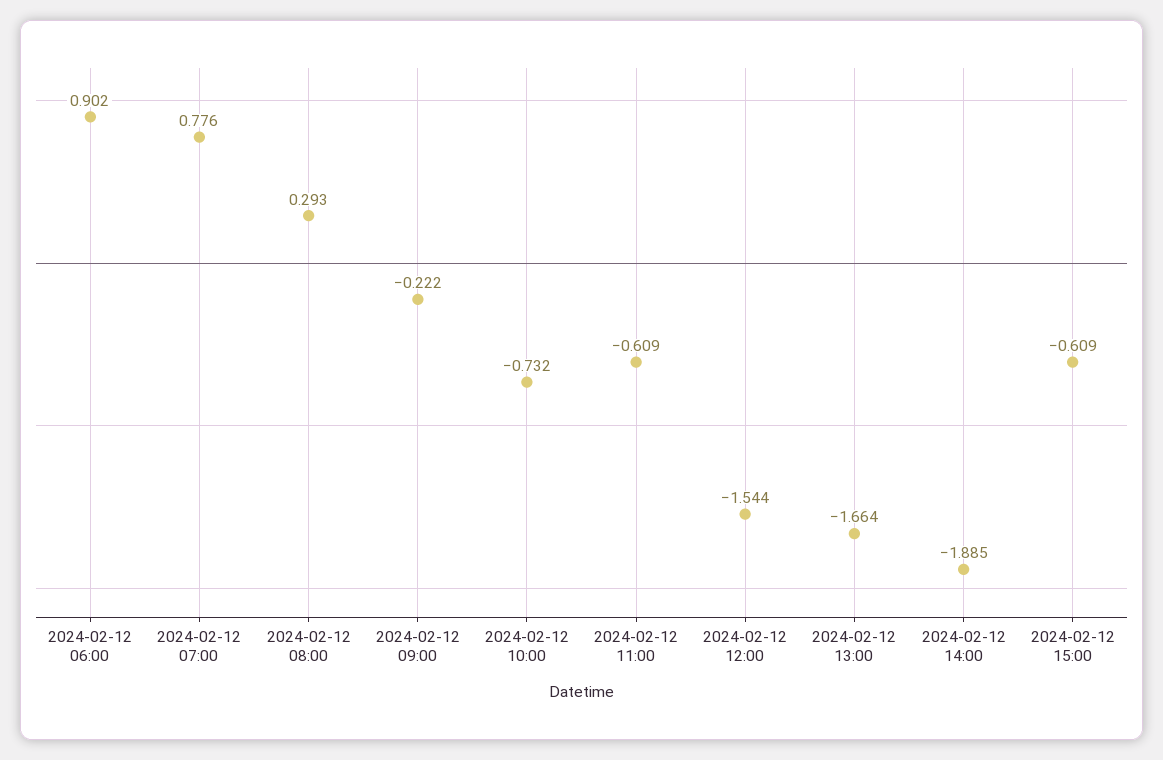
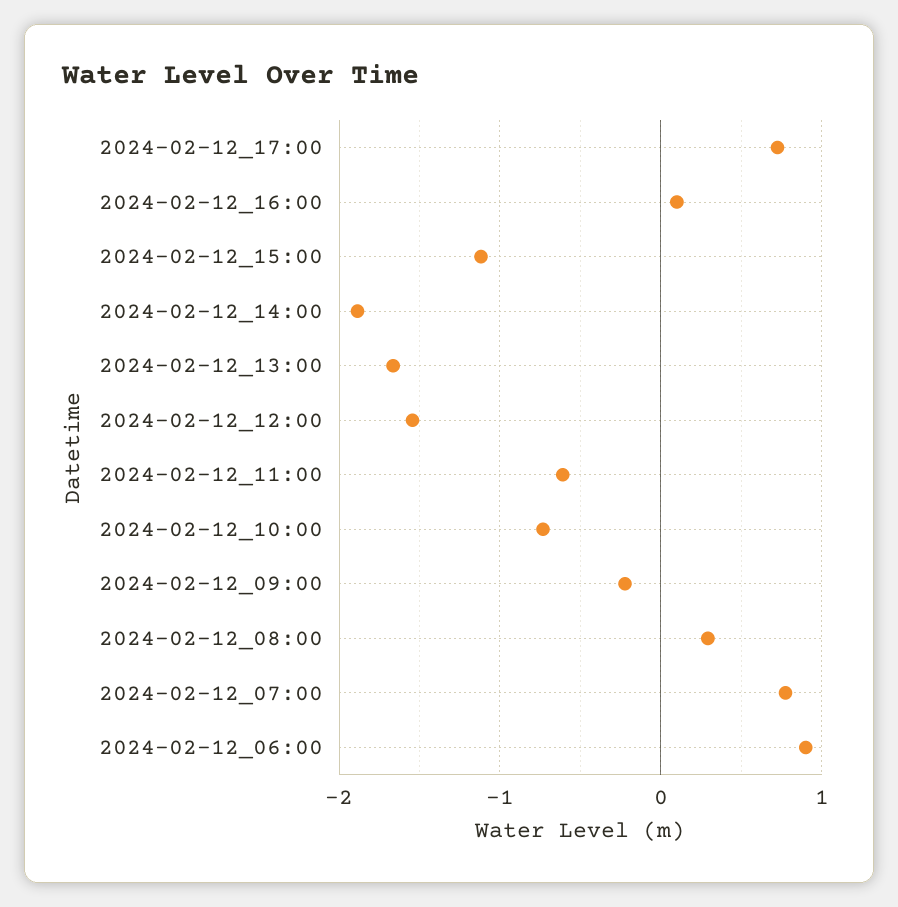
2024-02-12 15:00: -0.609 -> -1.1
2024-02-12_17:00: none -> 0.7
2024-02-12_16:00: none -> 0.1

